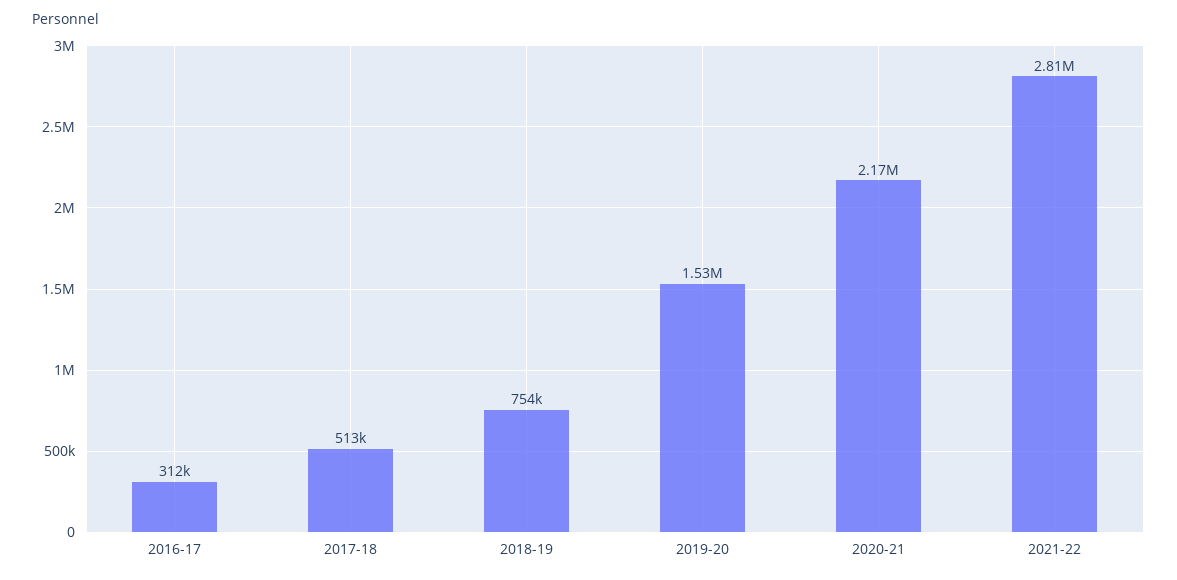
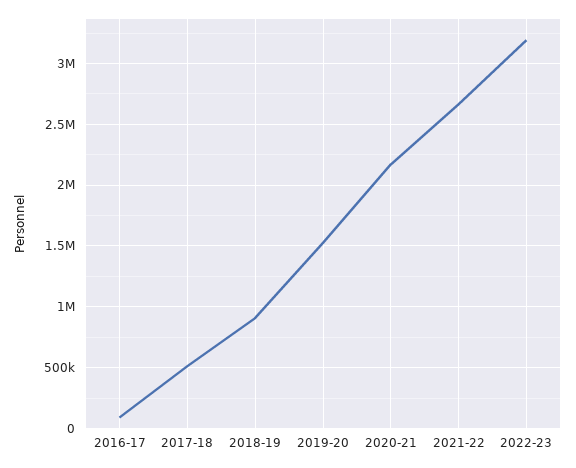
2016-17: 312000 -> 100000
2018-19: 754000 -> 900000
2021-22: 2810000 -> 2650000
2022-23: none -> 3200000

